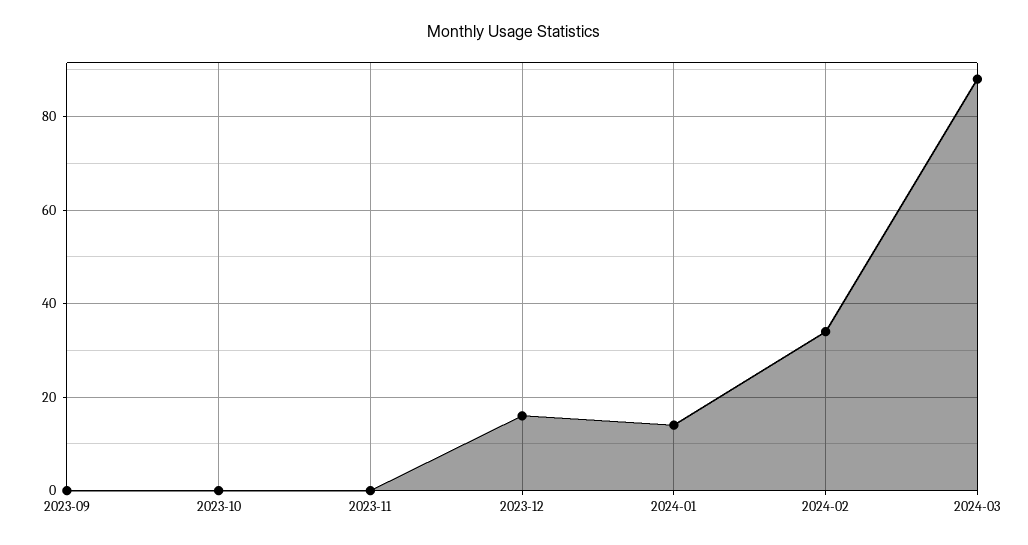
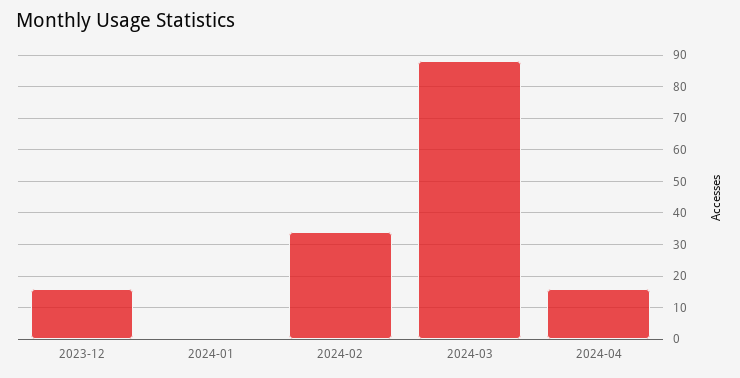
2023-09: 0 -> none
2023-10: 0 -> none
2023-11: 0 -> none
2024-01: 15 -> 0
2024-04: none -> 15

